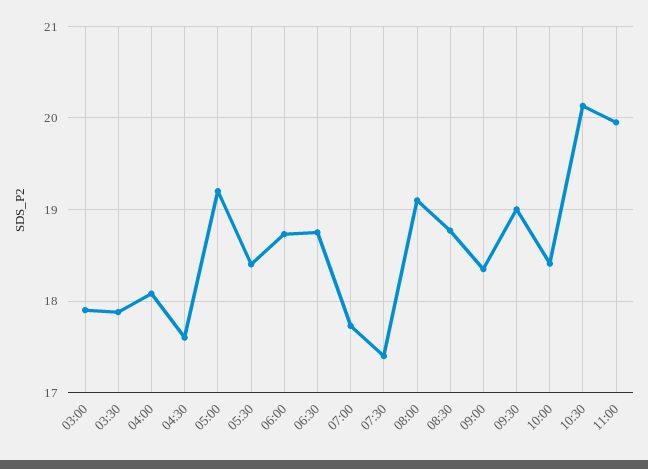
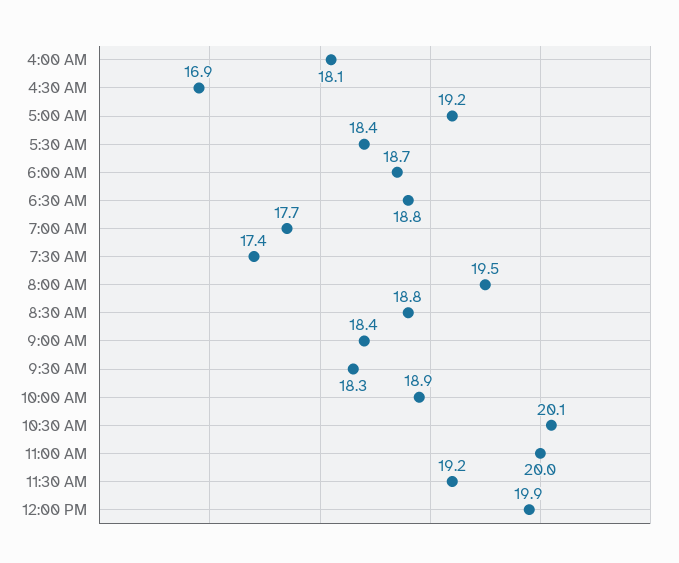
03:00: 17.9 -> none
03:30: 17.9 -> none
04:30: 17.6 -> 16.9
08:00: 19.1 -> 19.5
09:30: 19 -> 18.3
10:00: 18.4 -> 18.9
11:30 AM: none -> 19.2
12:00 PM: none -> 19.9

